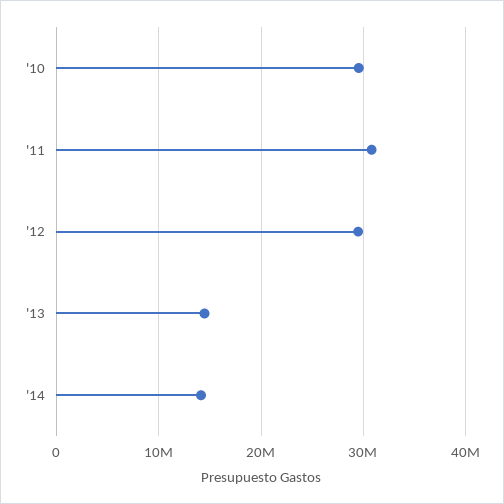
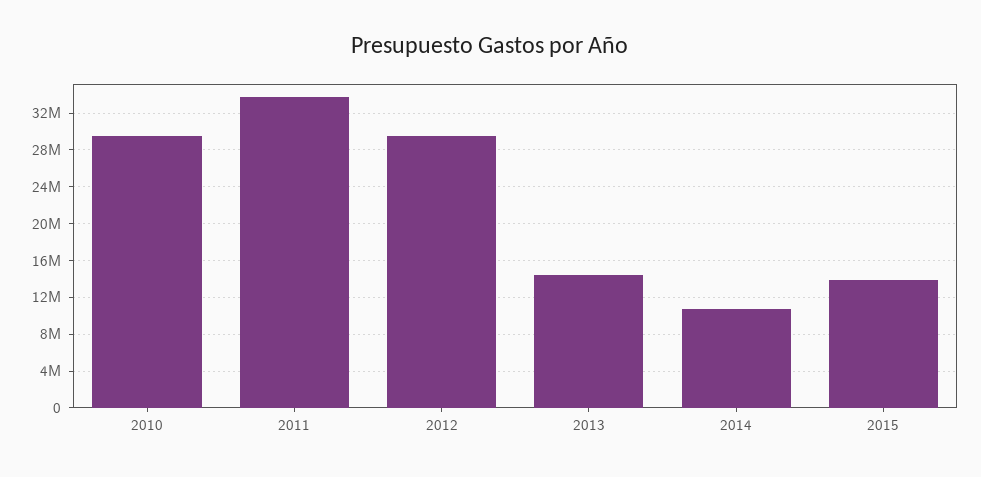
'11: 31000000 -> 34000000
'14: 14000000 -> 11000000
2015: none -> 14000000

